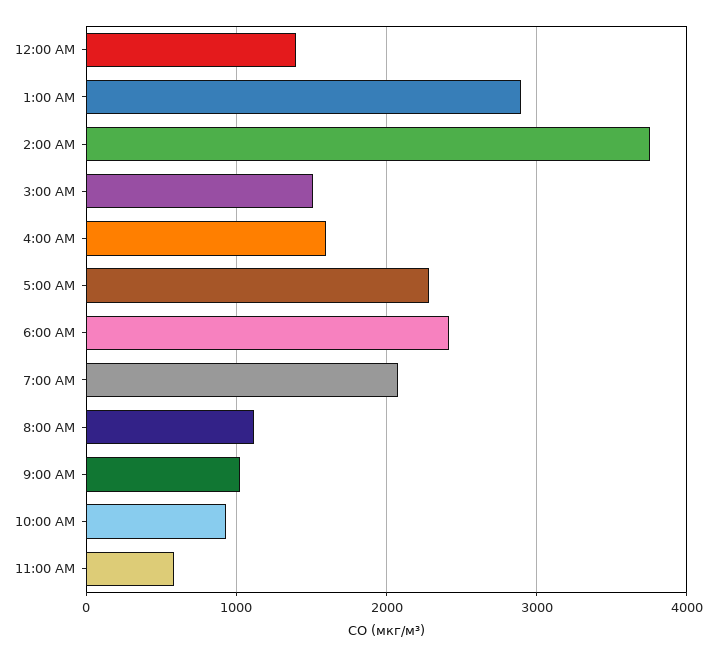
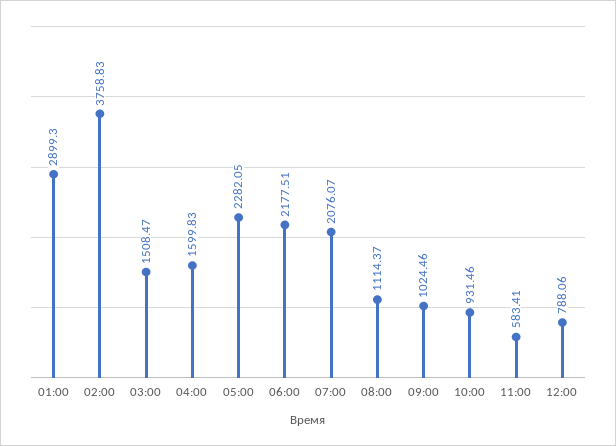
12:00 AM: 1400 -> none
6:00 AM: 2400 -> 2177.51
12:00: none -> 788.06

